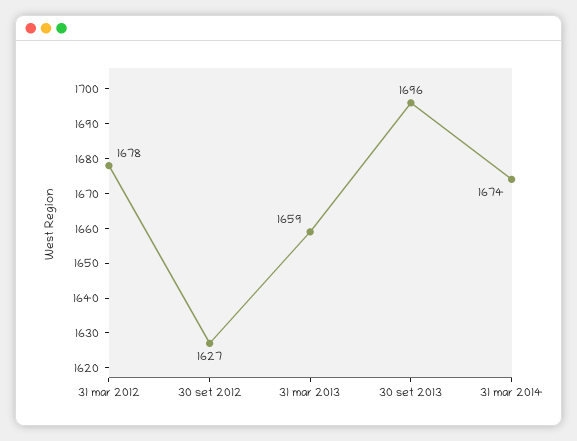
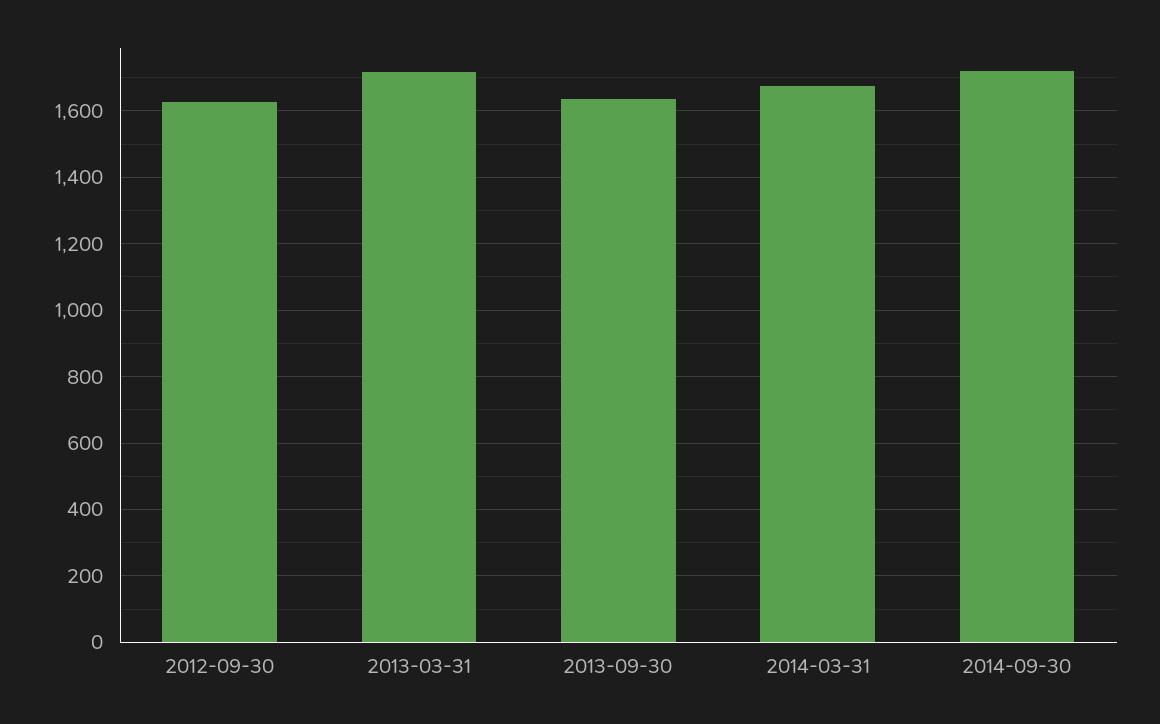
31 mar 2012: 1678 -> none
31 mar 2013: 1659 -> 1720
30 set 2013: 1696 -> 1640
2014-09-30: none -> 1720

